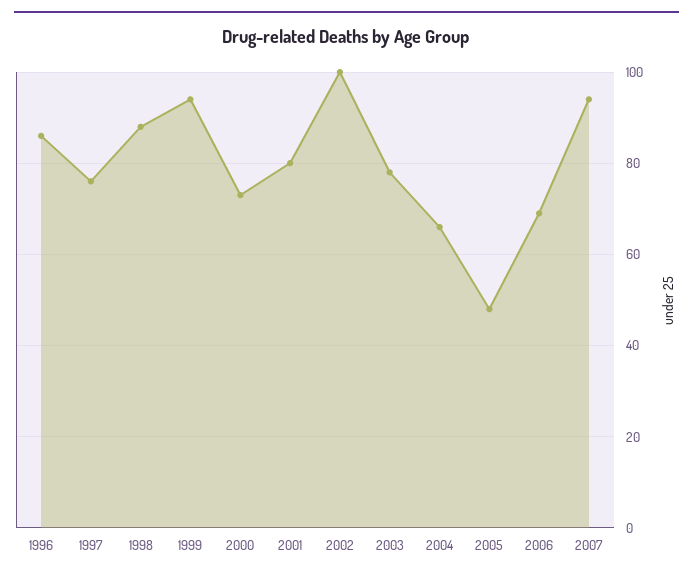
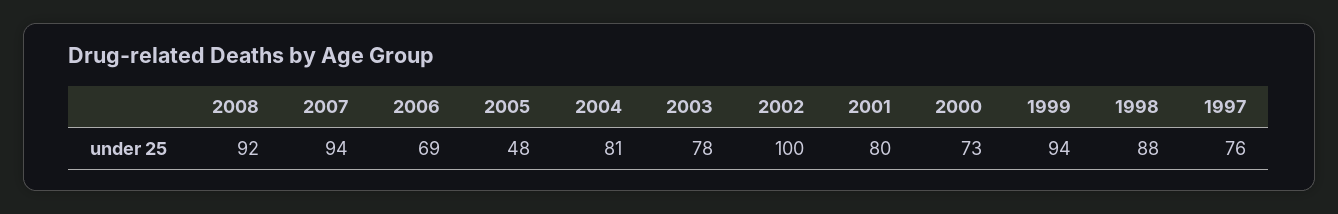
1996: 85 -> none
2004: 65 -> 81
2008: none -> 92

